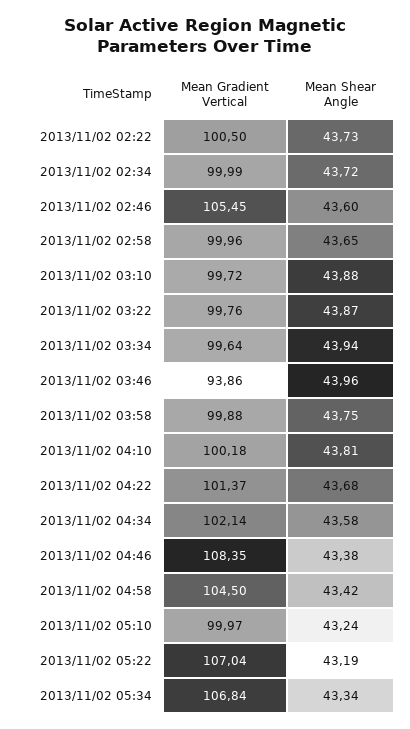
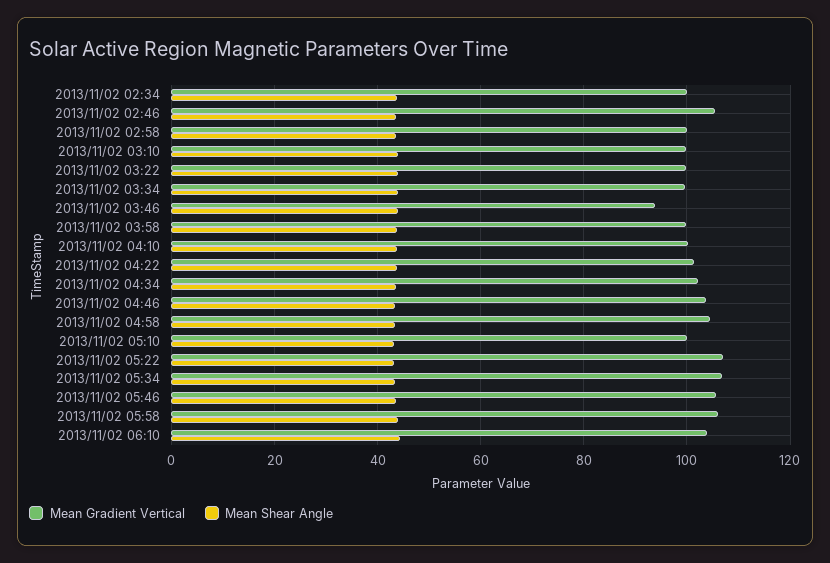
Mean Gradient Vertical, 2013/11/02 02:22: 100.5 -> none
Mean Shear Angle, 2013/11/02 02:22: 43.73 -> none
Mean Gradient Vertical, 2013/11/02 04:46: 108.35 -> 104
Mean Gradient Vertical, 2013/11/02 05:46: none -> 106
Mean Shear Angle, 2013/11/02 05:46: none -> 44
Mean Gradient Vertical, 2013/11/02 05:58: none -> 106
Mean Shear Angle, 2013/11/02 05:58: none -> 44
Mean Gradient Vertical, 2013/11/02 06:10: none -> 104
Mean Shear Angle, 2013/11/02 06:10: none -> 44

